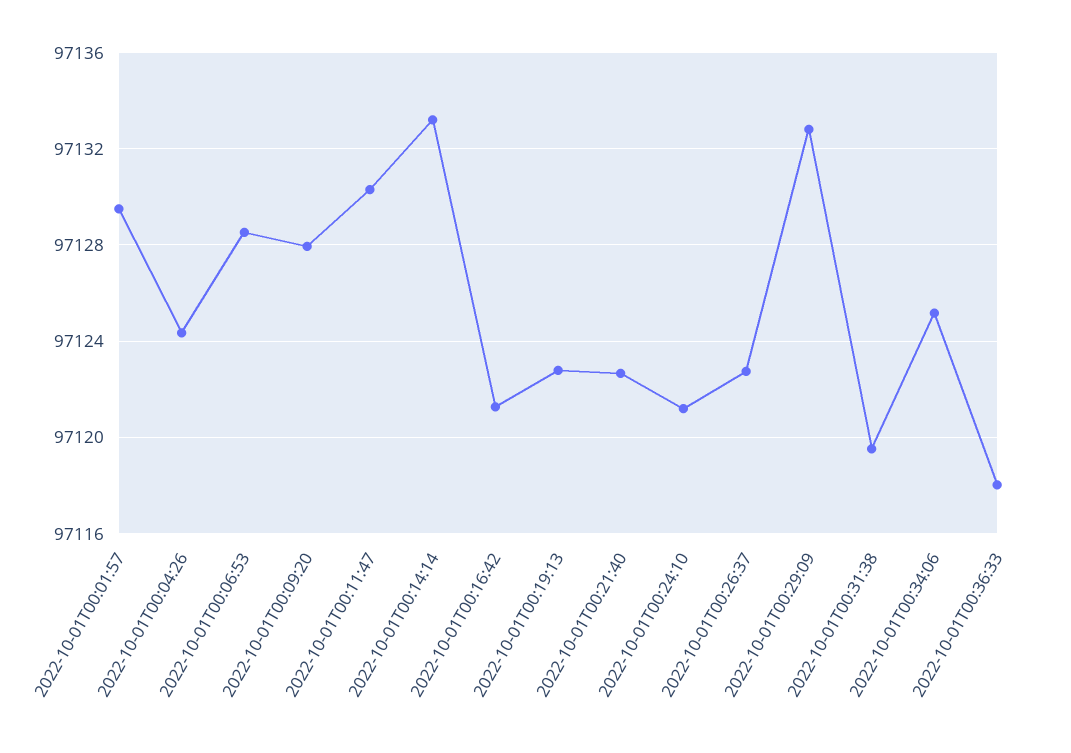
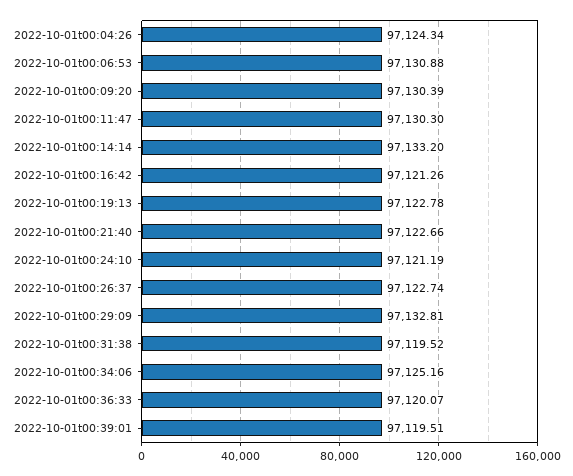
2022-10-01T00:01:57: 97129.5 -> none
2022-10-01T00:06:53: 97128.5 -> 97130.88
2022-10-01T00:09:20: 97128 -> 97130.39
2022-10-01T00:36:33: 97118 -> 97120.07
2022-10-01t00:39:01: none -> 97119.51

